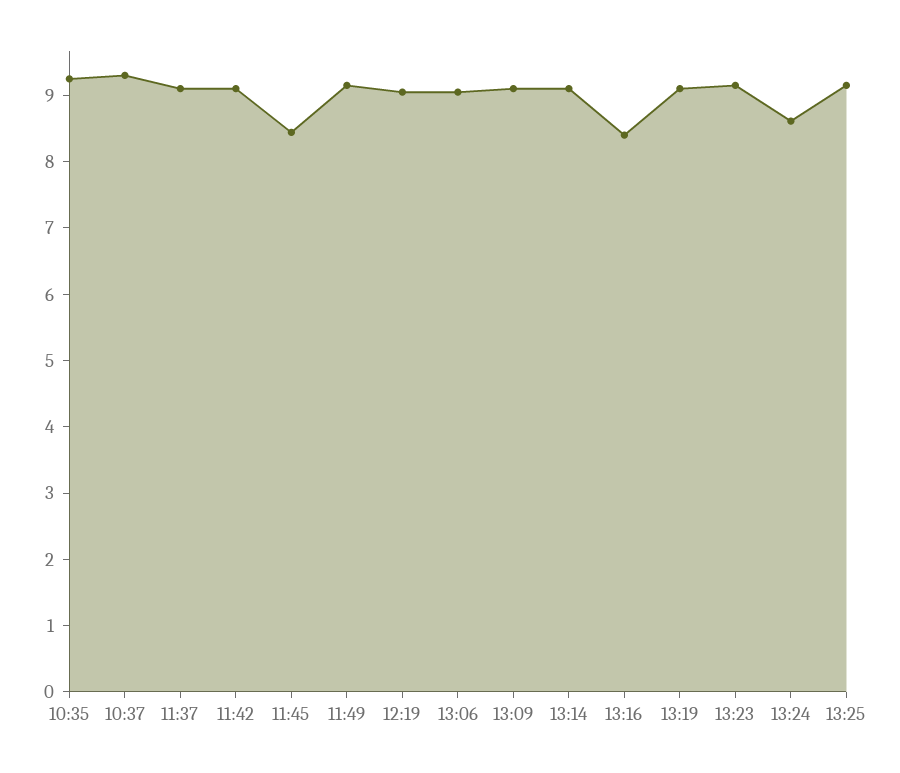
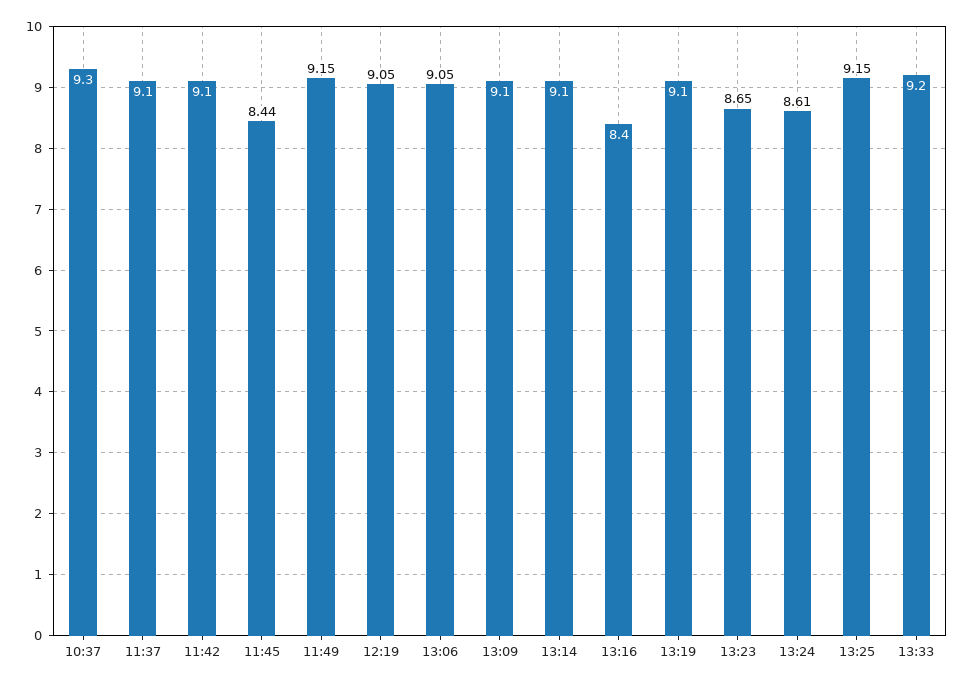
10:35: 9.2 -> none
13:23: 9.2 -> 8.65
13:33: none -> 9.2

